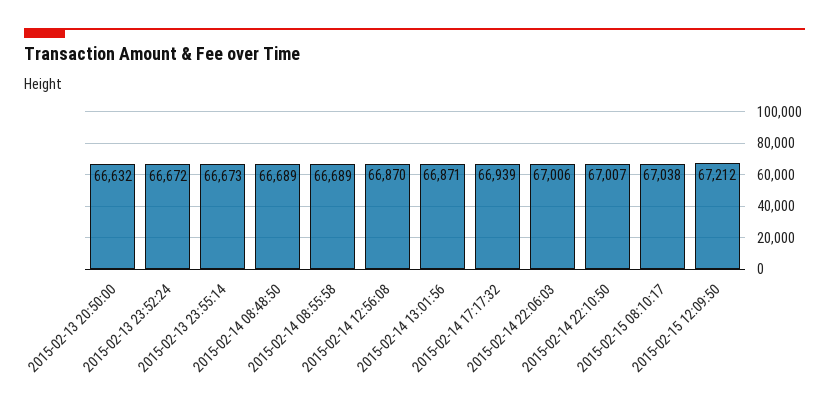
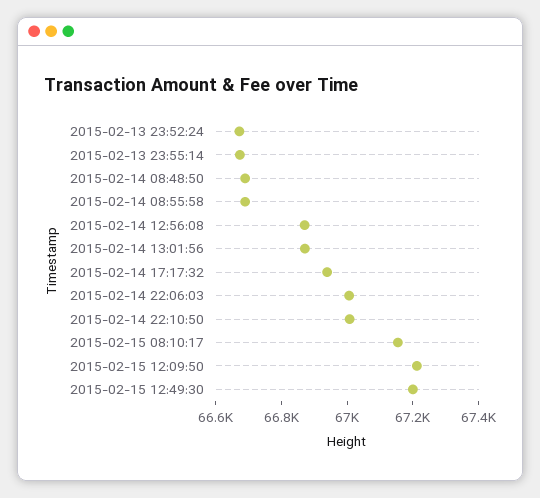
2015-02-13 20:50:00: 66632 -> none
2015-02-15 08:10:17: 67038 -> 67150
2015-02-15 12:49:30: none -> 67200

